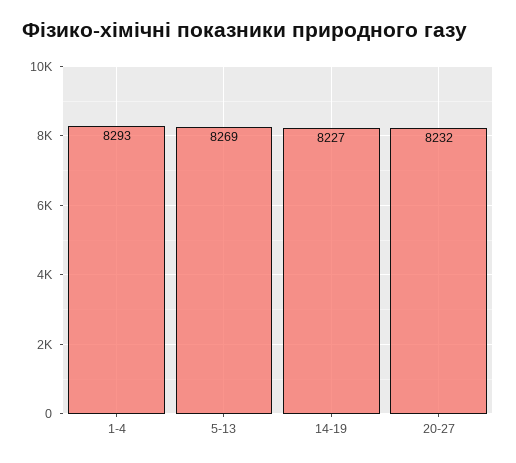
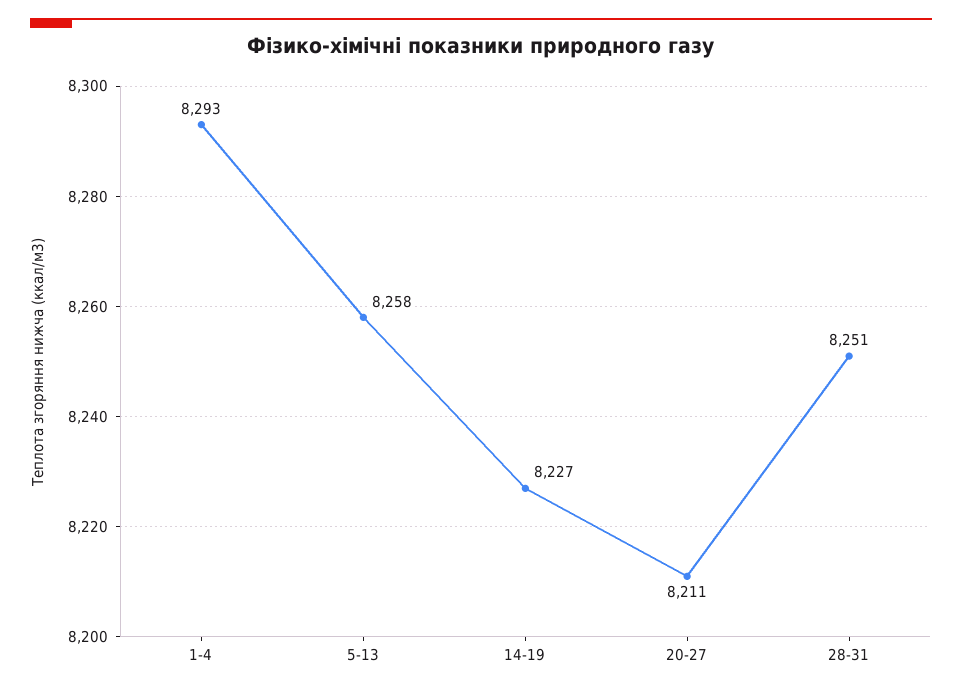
5-13: 8269 -> 8258
20-27: 8232 -> 8211
28-31: none -> 8251

